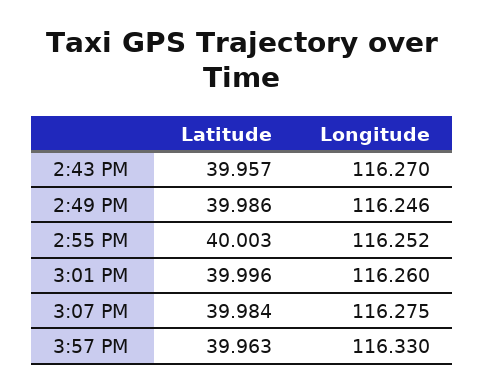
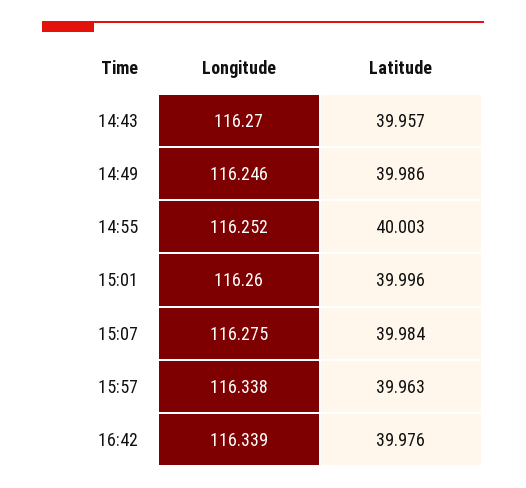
Longitude, 3:57 PM: 116.33 -> 116.338
Longitude, 16:42: none -> 116.339
Latitude, 16:42: none -> 39.976

